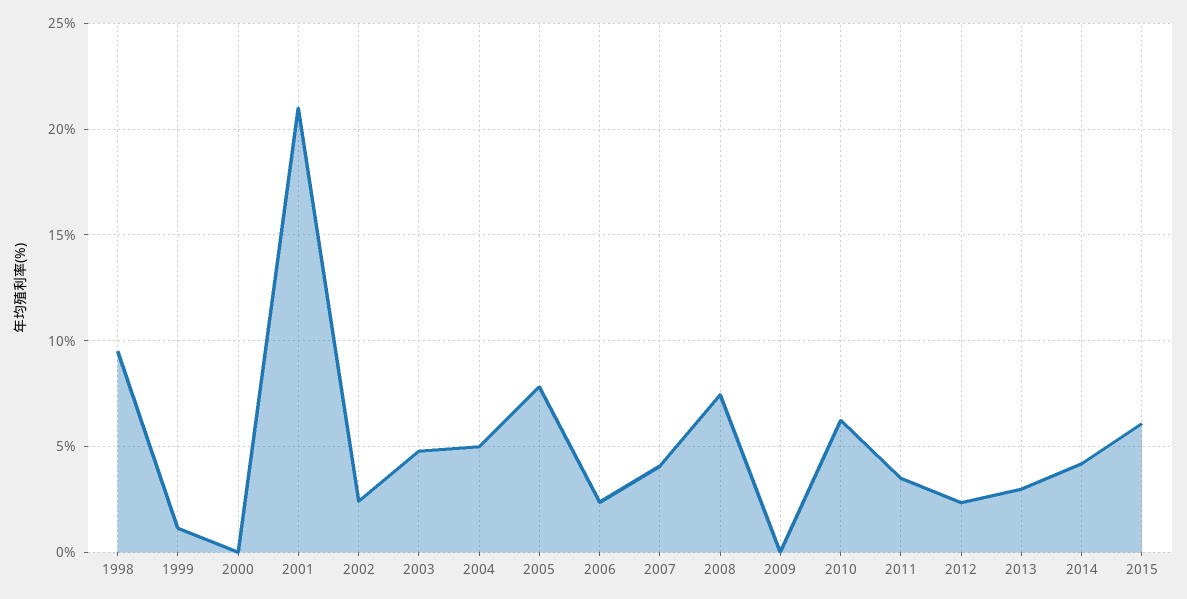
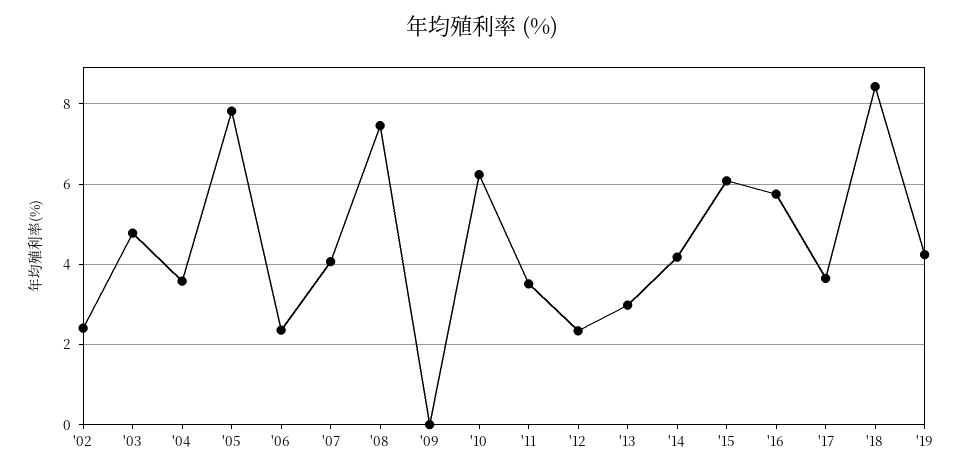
1998: 9.5 -> none
1999: 1 -> none
2000: 0 -> none
2001: 21 -> none
2004: 5 -> 3.6
'16: none -> 5.8
'17: none -> 3.6
'18: none -> 8.4
'19: none -> 4.2

